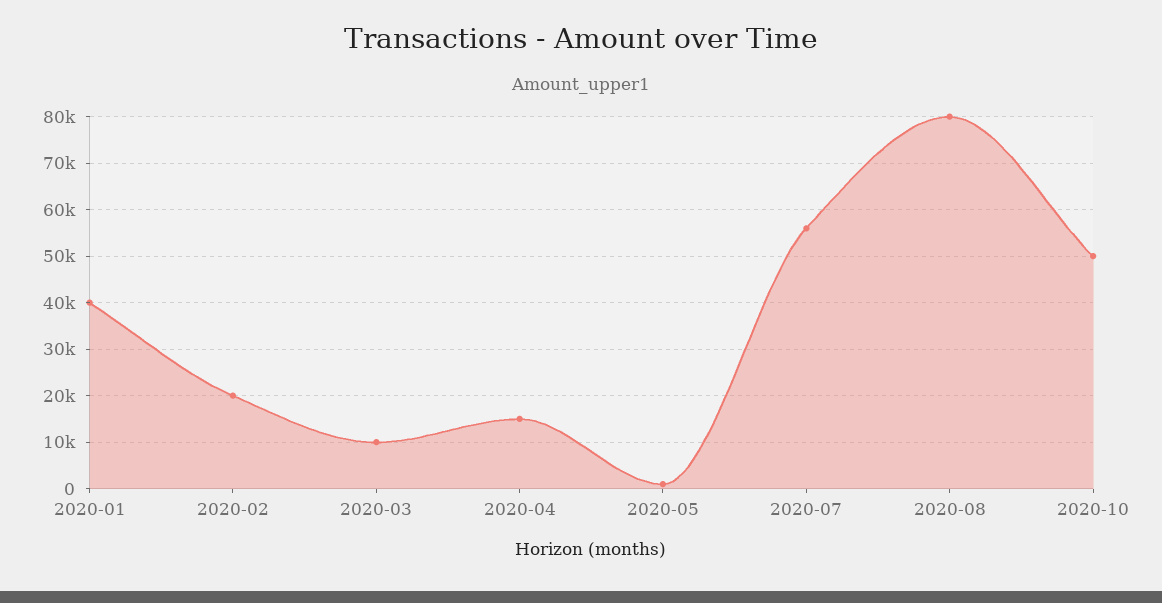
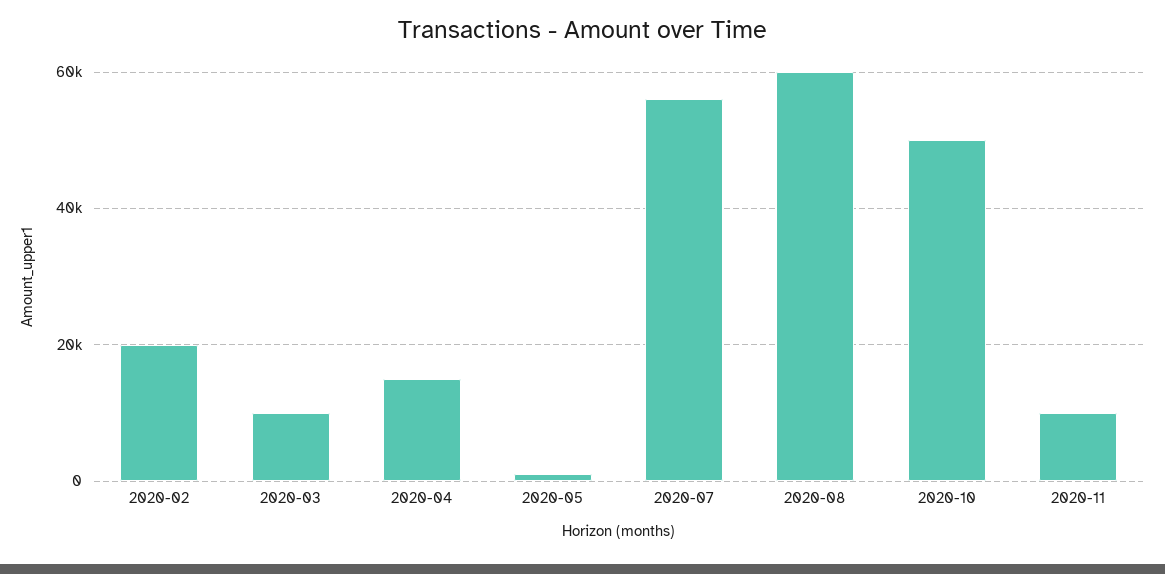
2020-01: 40000 -> none
2020-08: 80000 -> 60000
2020-11: none -> 10000

